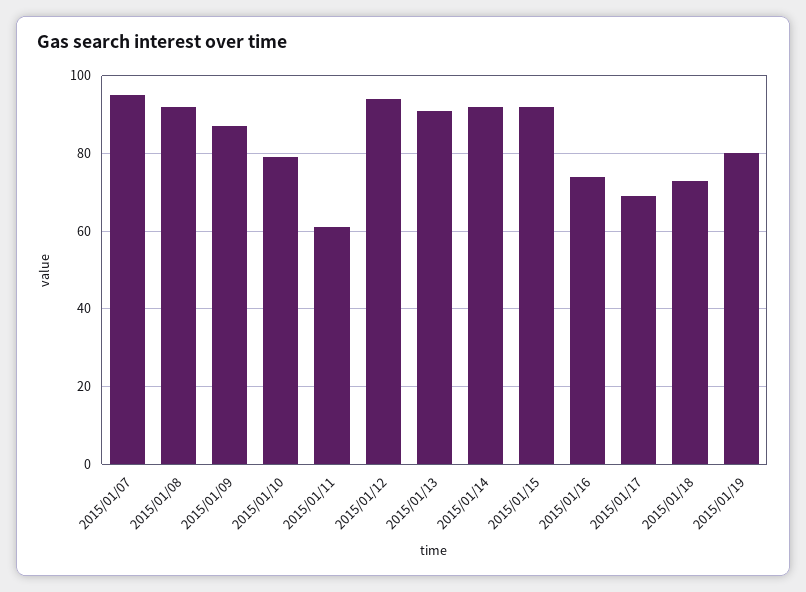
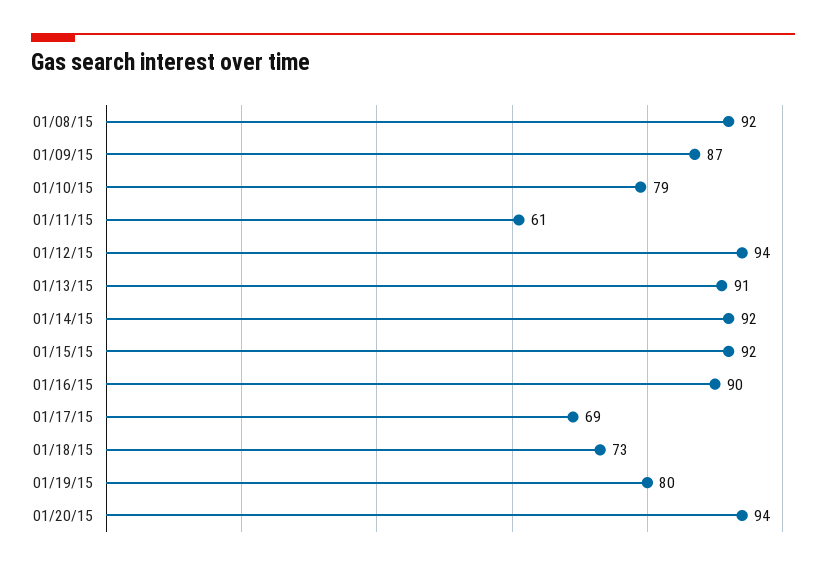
2015/01/07: 95 -> none
2015/01/16: 75 -> 90
01/20/15: none -> 94

